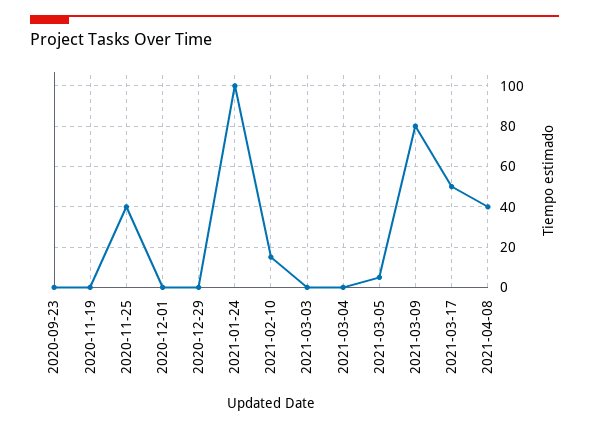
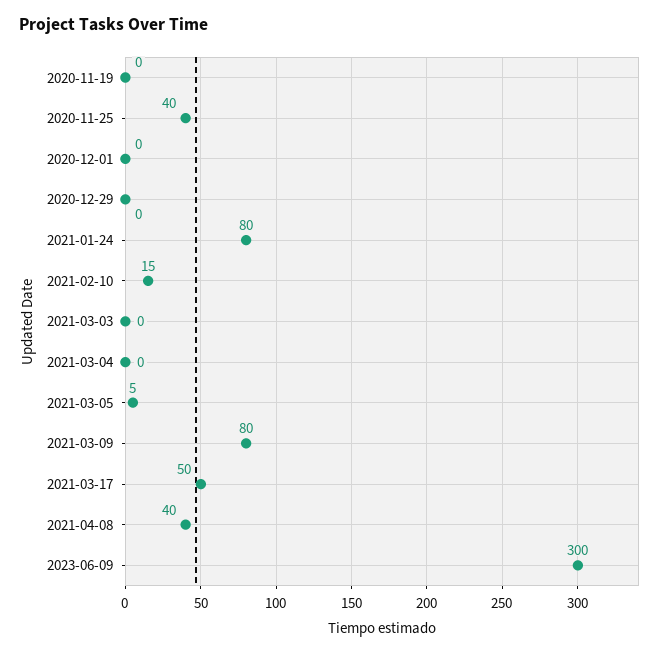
2020-09-23: 0 -> none
2021-01-24: 100 -> 80
2023-06-09: none -> 300

